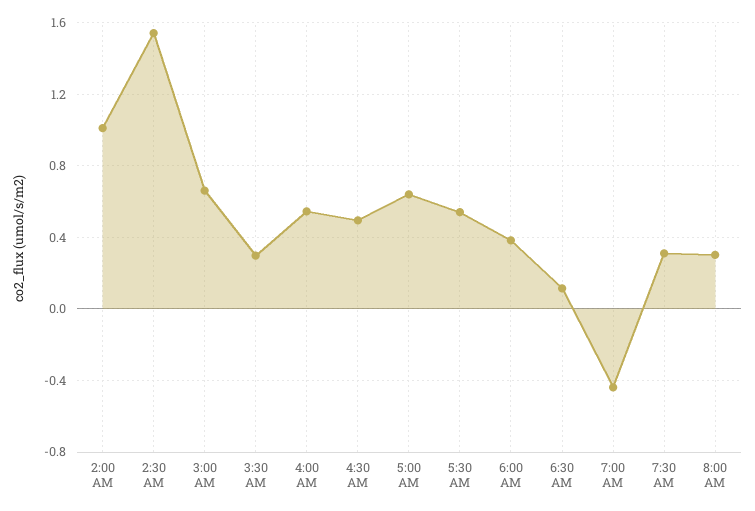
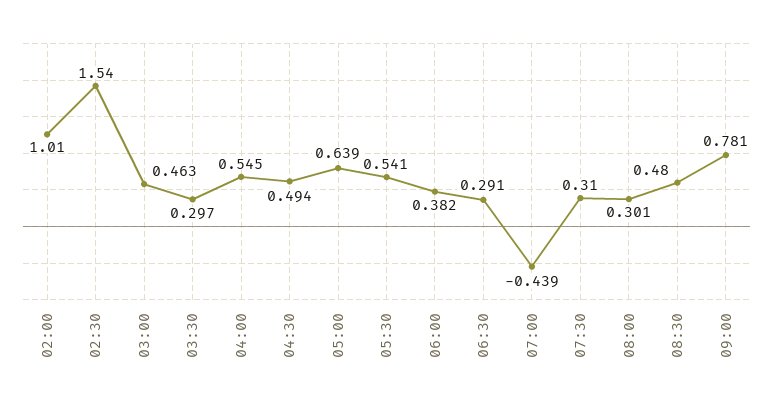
3:00 AM: 0.65 -> 0.463
6:30 AM: 0.1 -> 0.291
08:30: none -> 0.48
09:00: none -> 0.781

